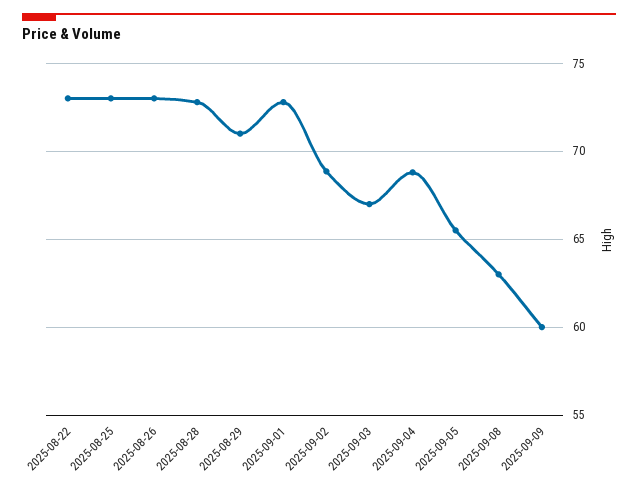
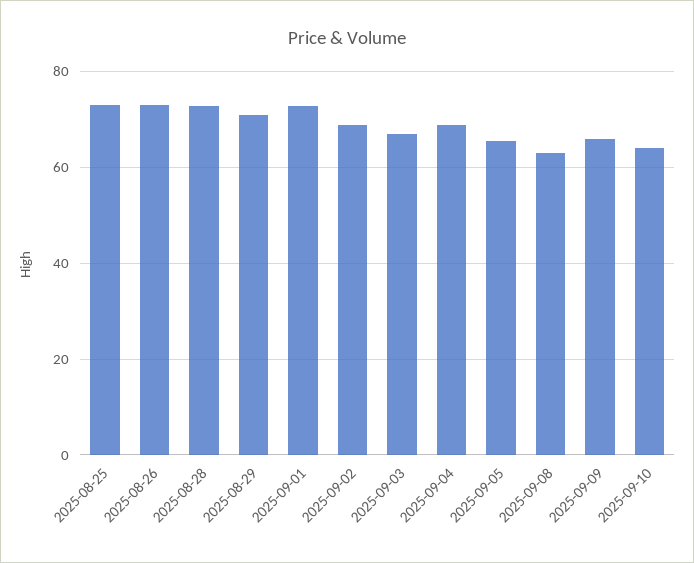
2025-08-22: 73 -> none
2025-09-09: 60 -> 66
2025-09-10: none -> 64

